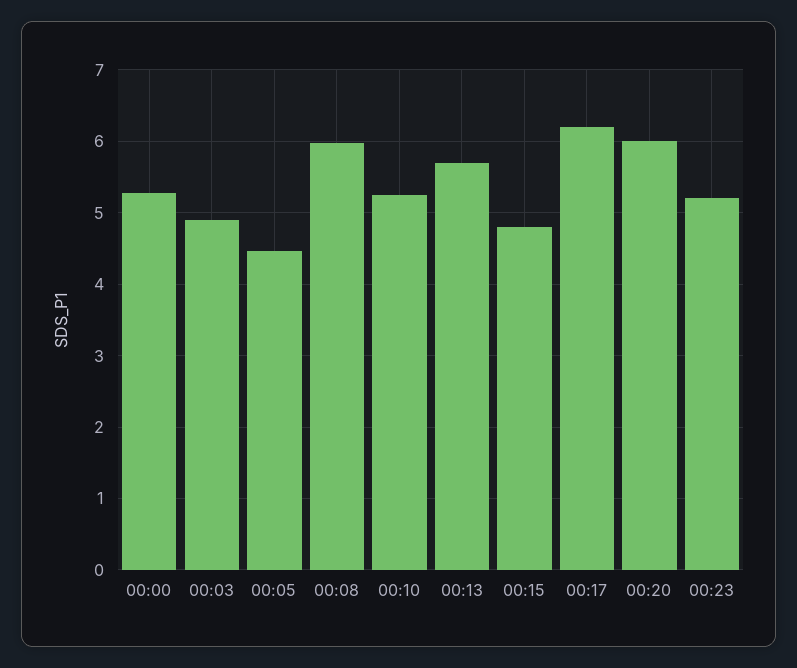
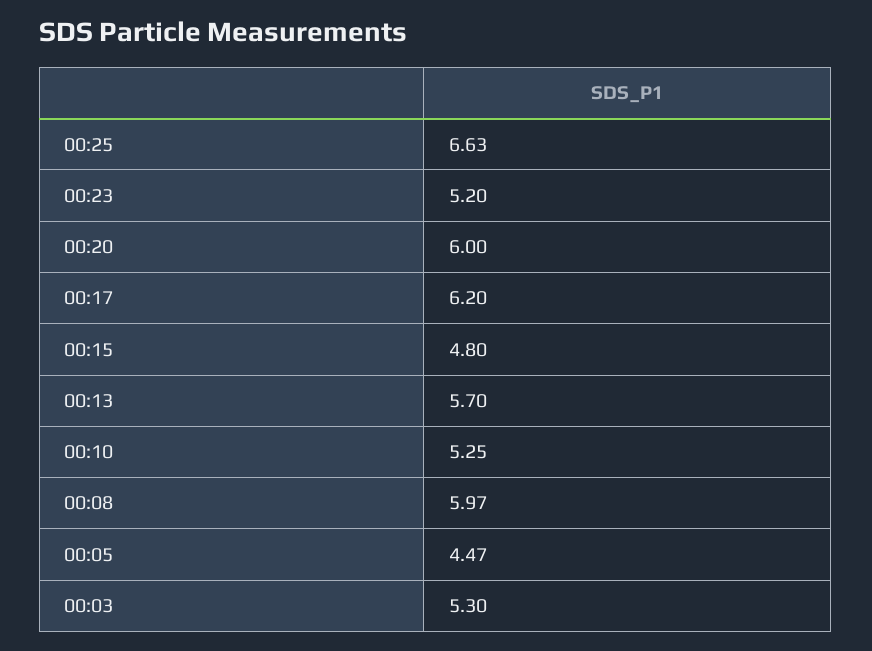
00:00: 5.3 -> none
00:03: 4.9 -> 5.3
00:25: none -> 6.63

